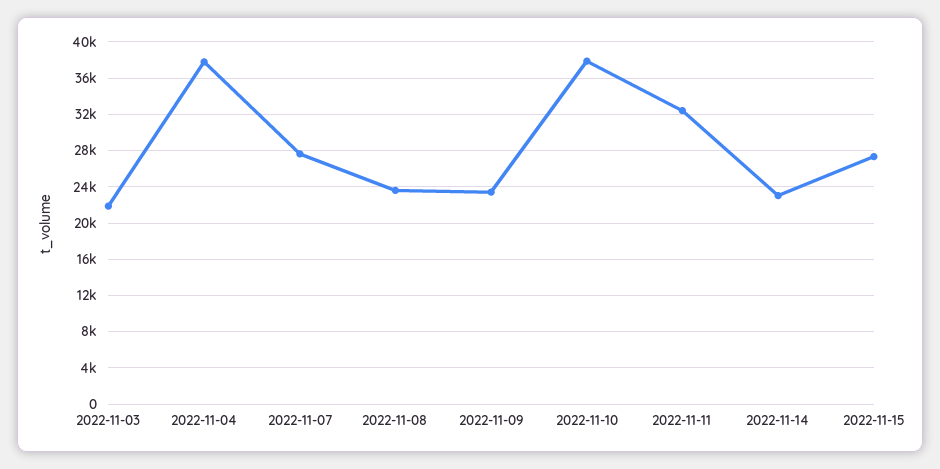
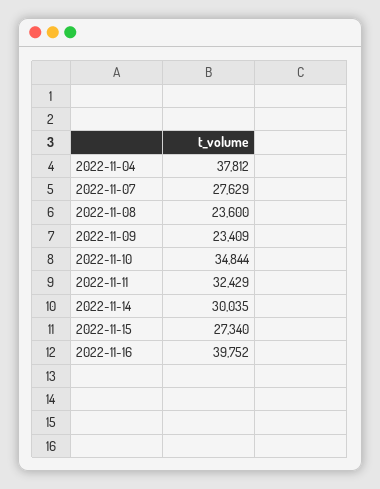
2022-11-03: 22000 -> none
2022-11-10: 38000 -> 34844
2022-11-14: 23000 -> 30035
2022-11-16: none -> 39752

